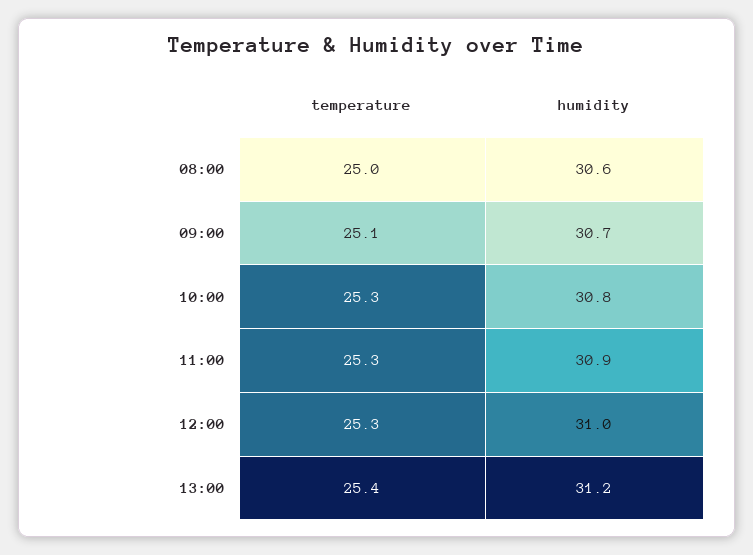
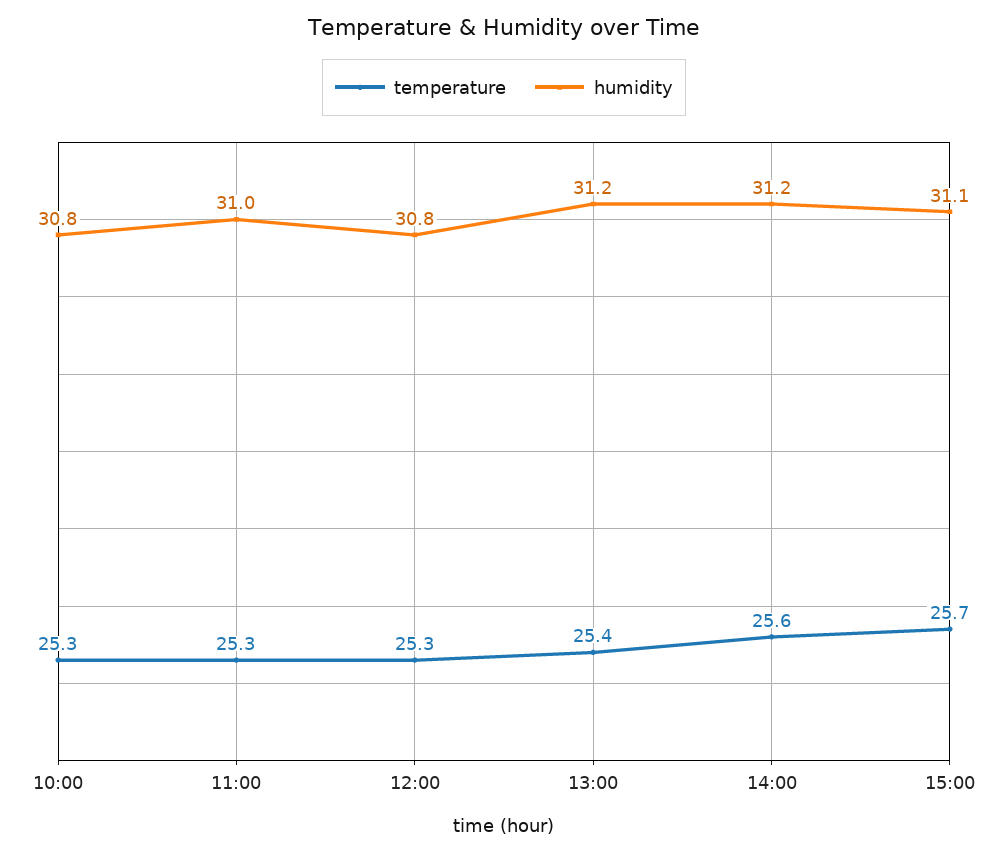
temperature, 08:00: 25 -> none
humidity, 08:00: 30.6 -> none
temperature, 09:00: 25.1 -> none
humidity, 09:00: 30.7 -> none
humidity, 11:00: 30.9 -> 31
humidity, 12:00: 31 -> 30.8
temperature, 14:00: none -> 25.6
humidity, 14:00: none -> 31.2
temperature, 15:00: none -> 25.7
humidity, 15:00: none -> 31.1

